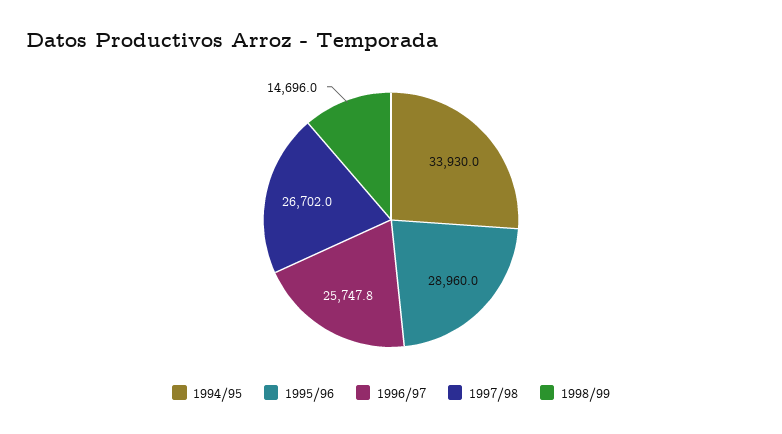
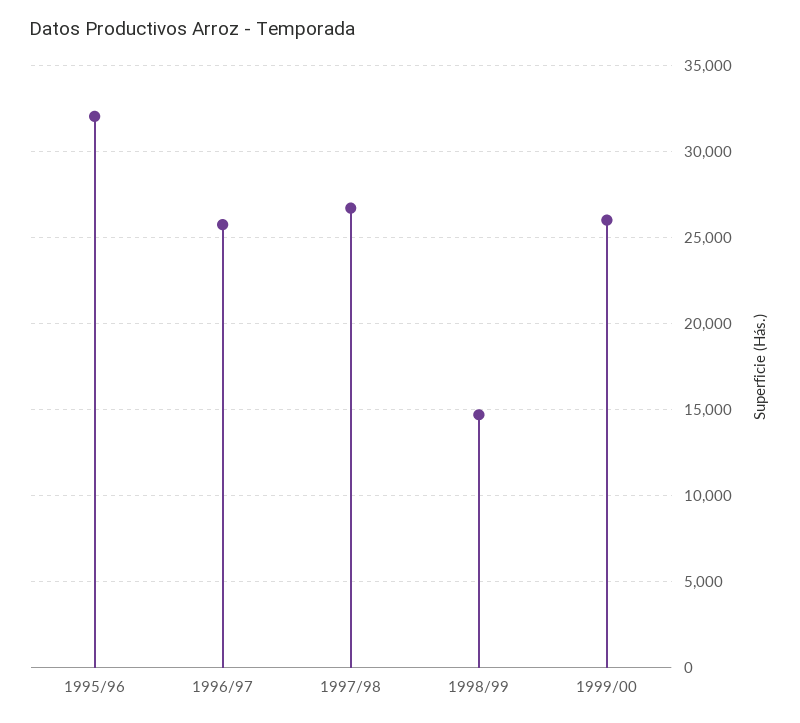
1994/95: 33930 -> none
1995/96: 28960 -> 32000
1999/00: none -> 26000

